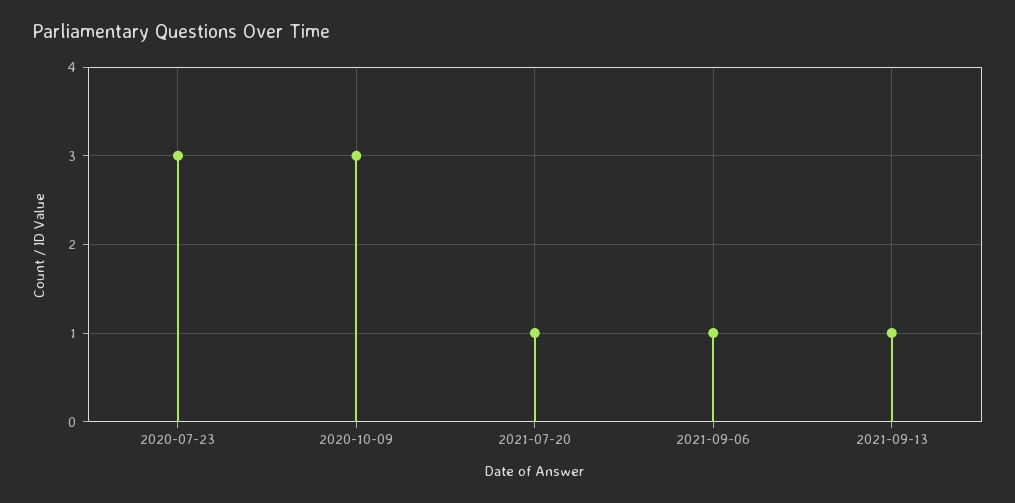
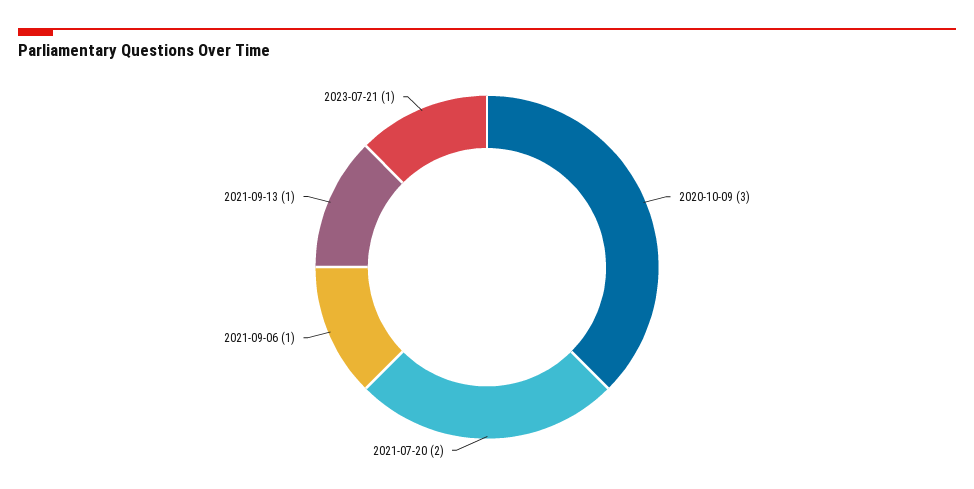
2020-07-23: 3 -> none
2021-07-20: 1 -> 2
2023-07-21: none -> 1

